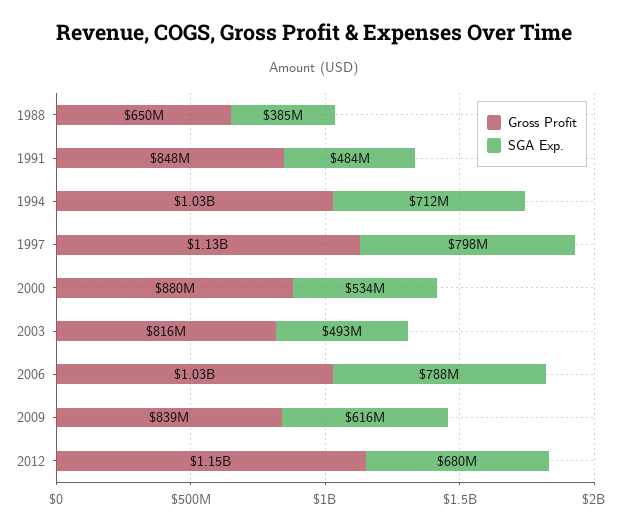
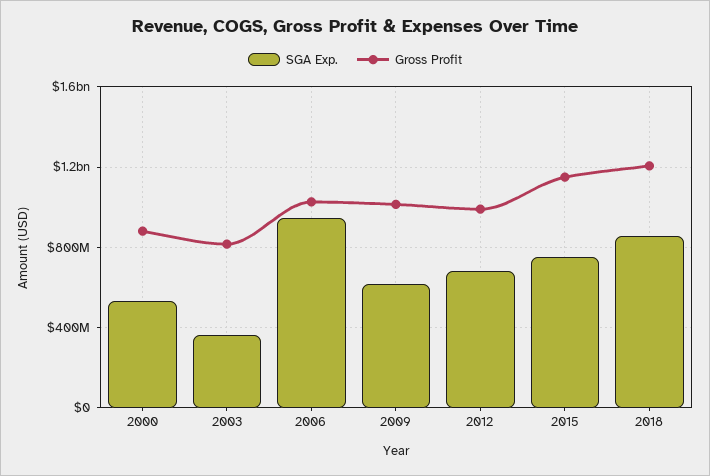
Gross Profit, 1988: 650000000 -> none
SGA Exp., 1988: 385000000 -> none
Gross Profit, 1991: 848000000 -> none
SGA Exp., 1991: 484000000 -> none
Gross Profit, 1994: 1030000000 -> none
SGA Exp., 1994: 712000000 -> none
Gross Profit, 1997: 1130000000 -> none
SGA Exp., 1997: 798000000 -> none
SGA Exp., 2003: 493000000 -> 350000000
SGA Exp., 2006: 788000000 -> 950000000
Gross Profit, 2009: 839000000 -> 1000000000
Gross Profit, 2012: 1150000000 -> 1000000000
SGA Exp., 2015: none -> 750000000
Gross Profit, 2015: none -> 1150000000
SGA Exp., 2018: none -> 850000000
Gross Profit, 2018: none -> 1200000000

